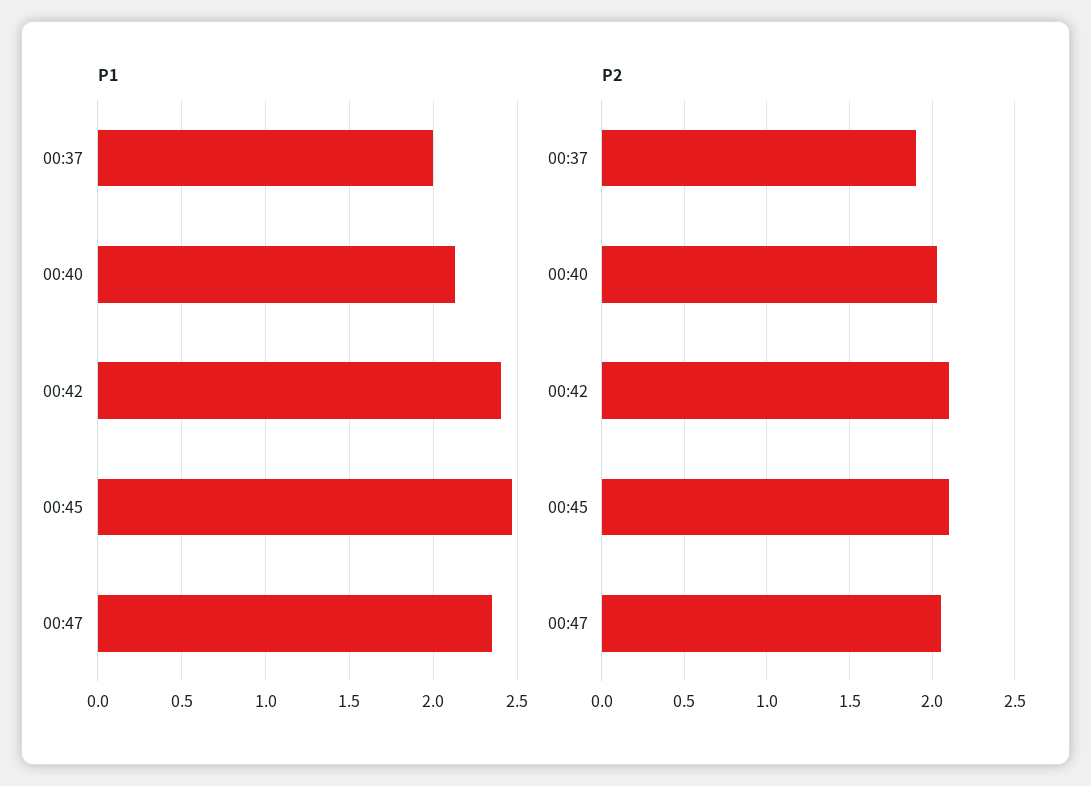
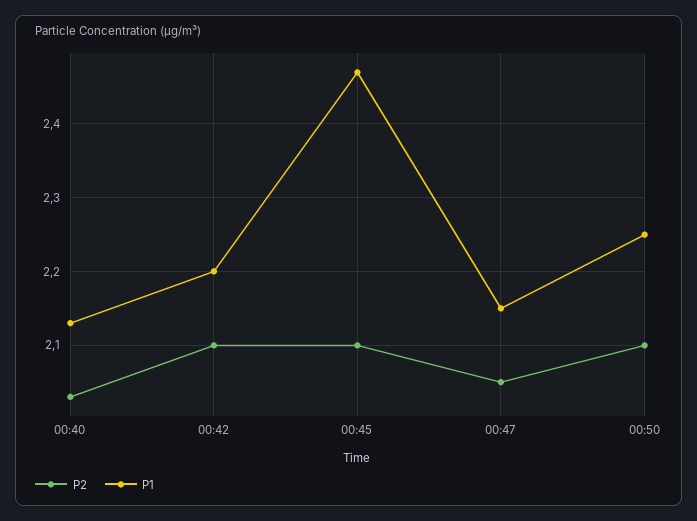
P1, 00:37: 2 -> none
P1, 00:42: 2.4 -> 2.2
P1, 00:47: 2.35 -> 2.15
P2, 00:37: 1.9 -> none
P2, 00:50: none -> 2.1
P1, 00:50: none -> 2.25

